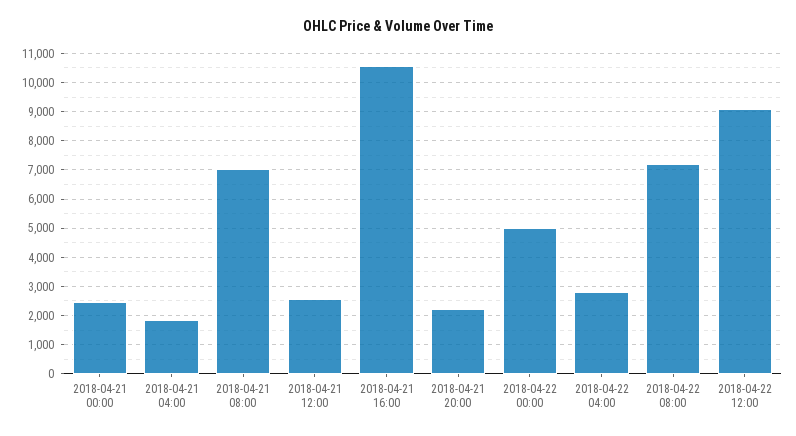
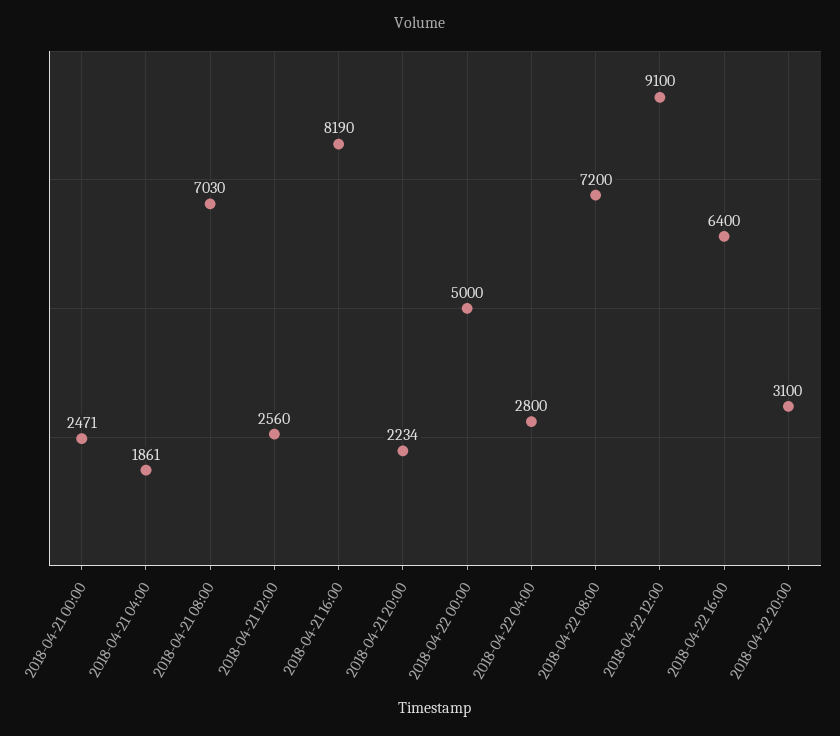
2018-04-21 16:00: 10500 -> 8190
2018-04-22 16:00: none -> 6400
2018-04-22 20:00: none -> 3100

